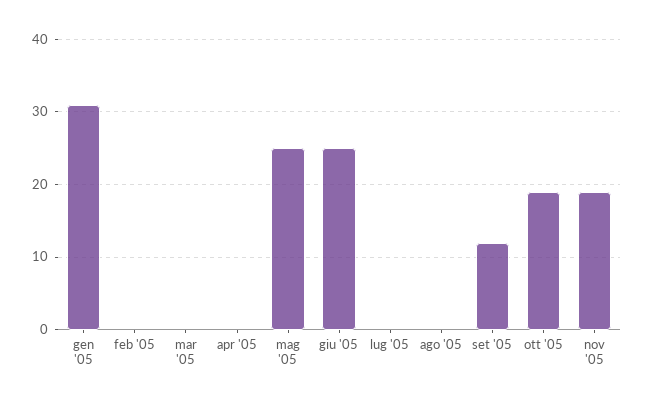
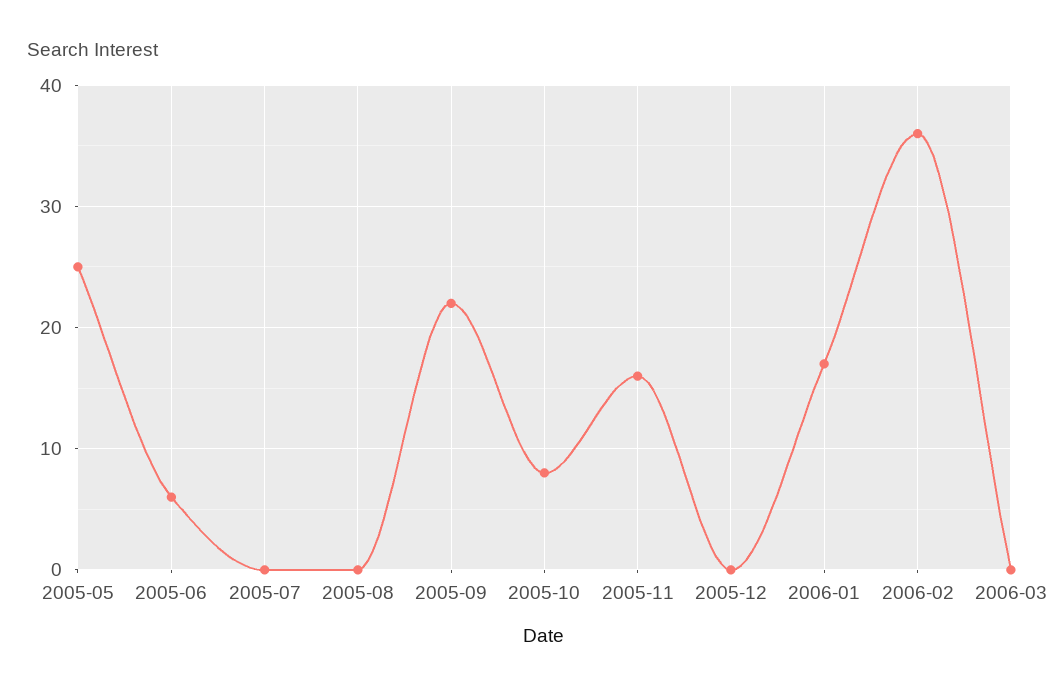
gen '05: 31 -> none
feb '05: 0 -> none
mar '05: 0 -> none
apr '05: 0 -> none
giu '05: 25 -> 6
set '05: 12 -> 22
ott '05: 19 -> 8
nov '05: 19 -> 16
2005-12: none -> 0
2006-01: none -> 17
2006-02: none -> 36
2006-03: none -> 0

